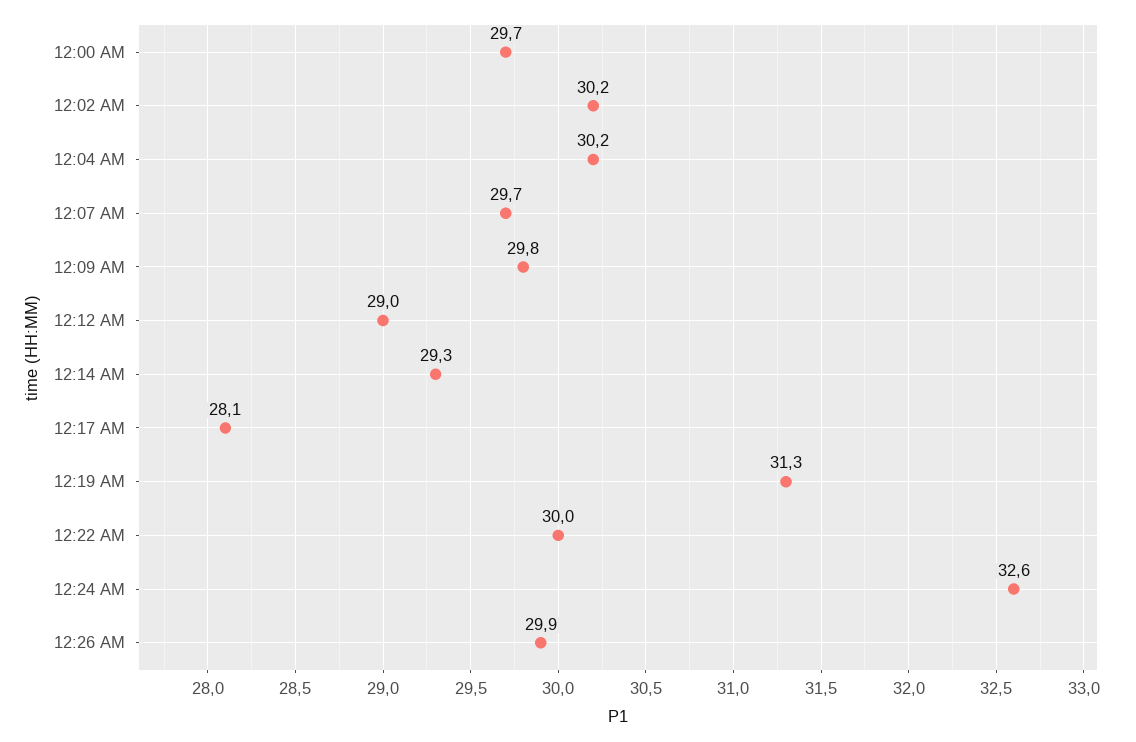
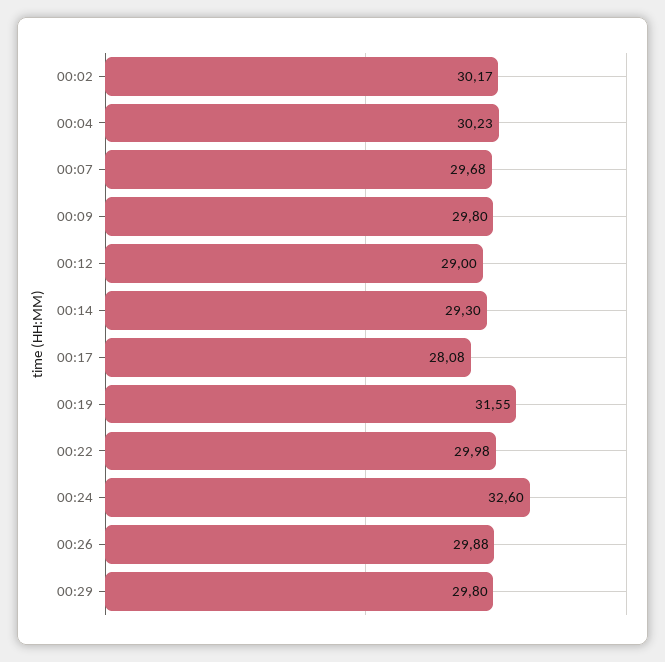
12:00 AM: 29.7 -> none
12:19 AM: 31.3 -> 31.55
00:29: none -> 29.8

